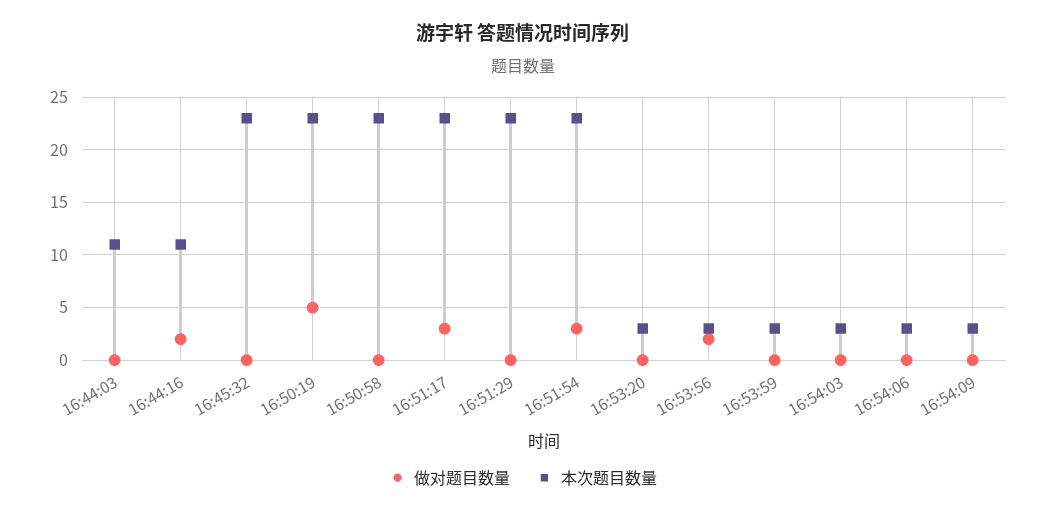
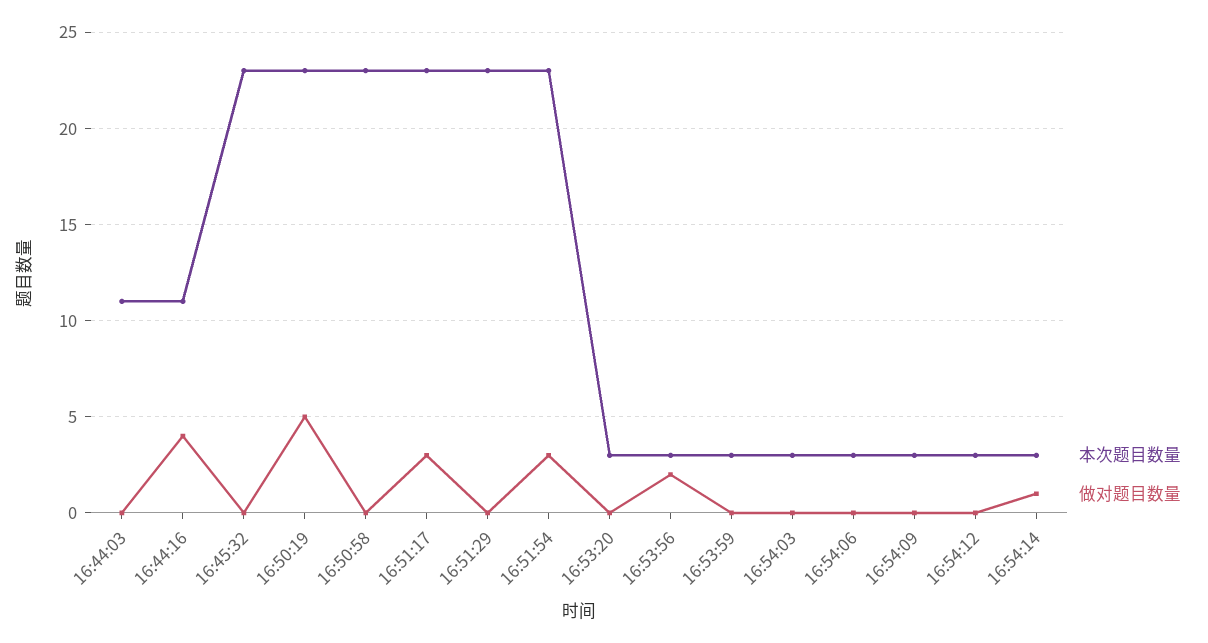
做对题目数量, 16:44:16: 2 -> 4
本次题目数量, 16:54:12: none -> 3
做对题目数量, 16:54:12: none -> 0
本次题目数量, 16:54:14: none -> 3
做对题目数量, 16:54:14: none -> 1

